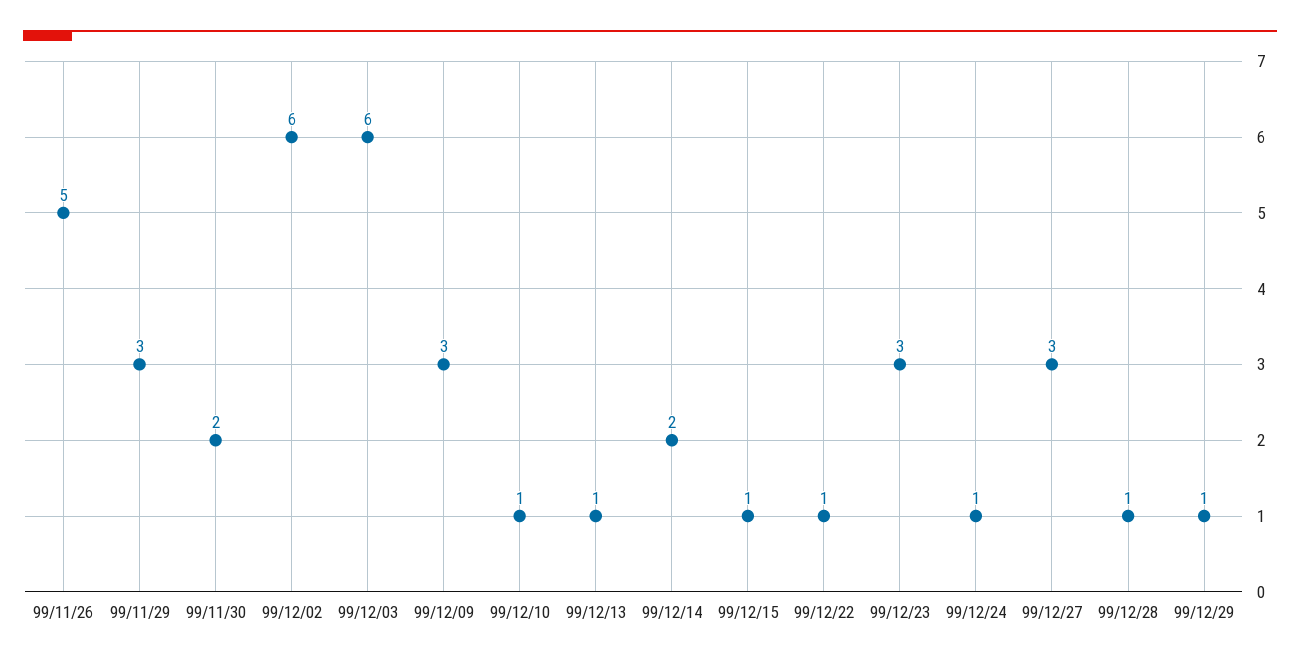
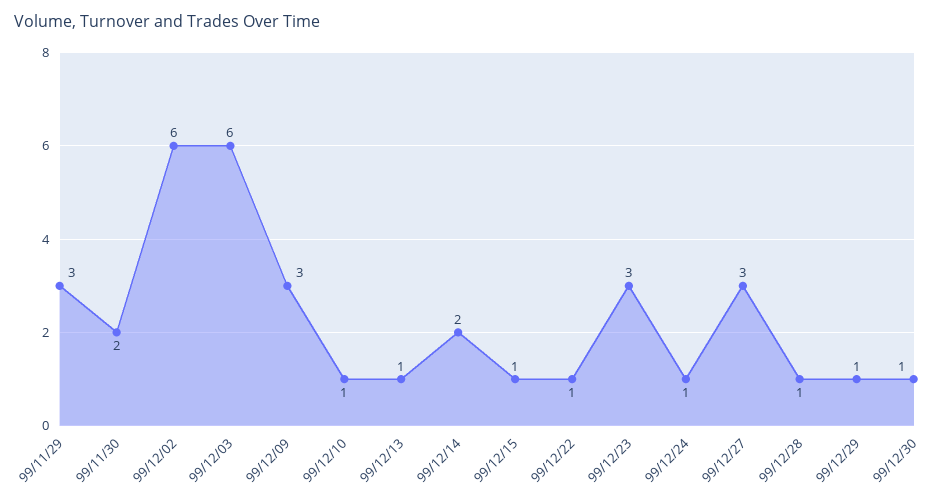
99/11/26: 5 -> none
99/12/30: none -> 1

